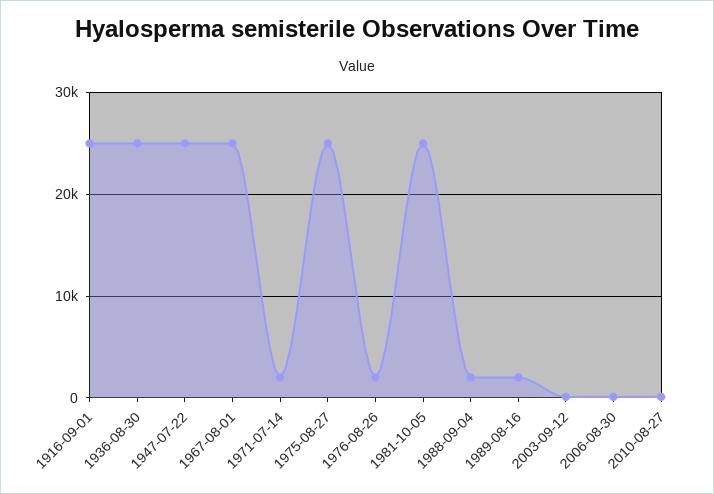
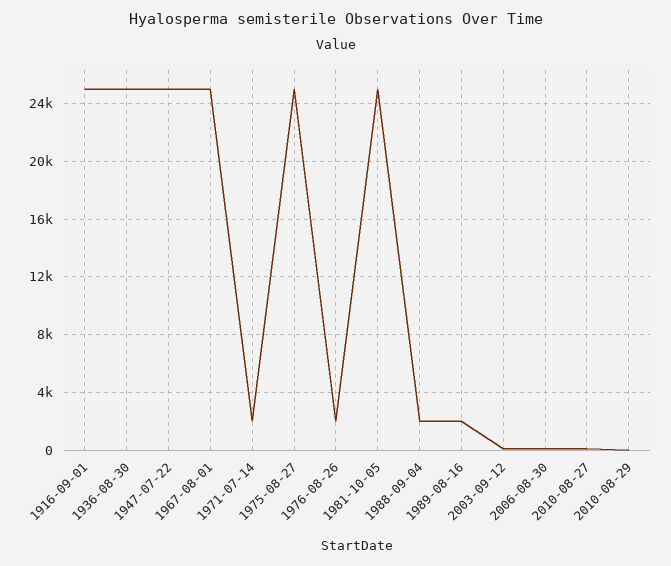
2010-08-29: none -> 0

